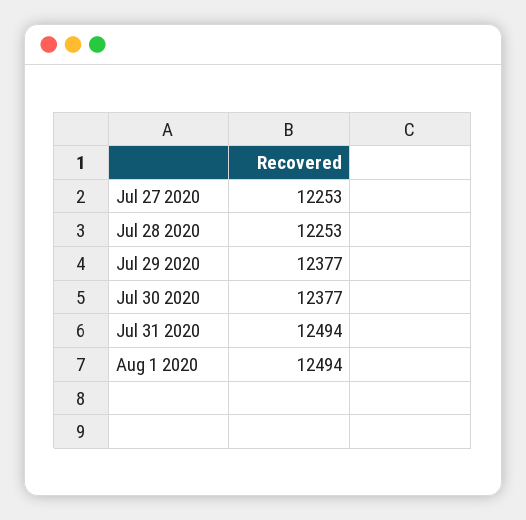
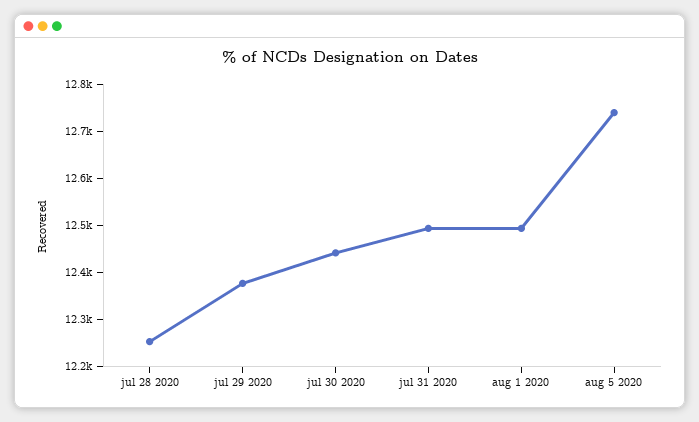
Jul 27 2020: 12253 -> none
Jul 30 2020: 12377 -> 12440
aug 5 2020: none -> 12740

